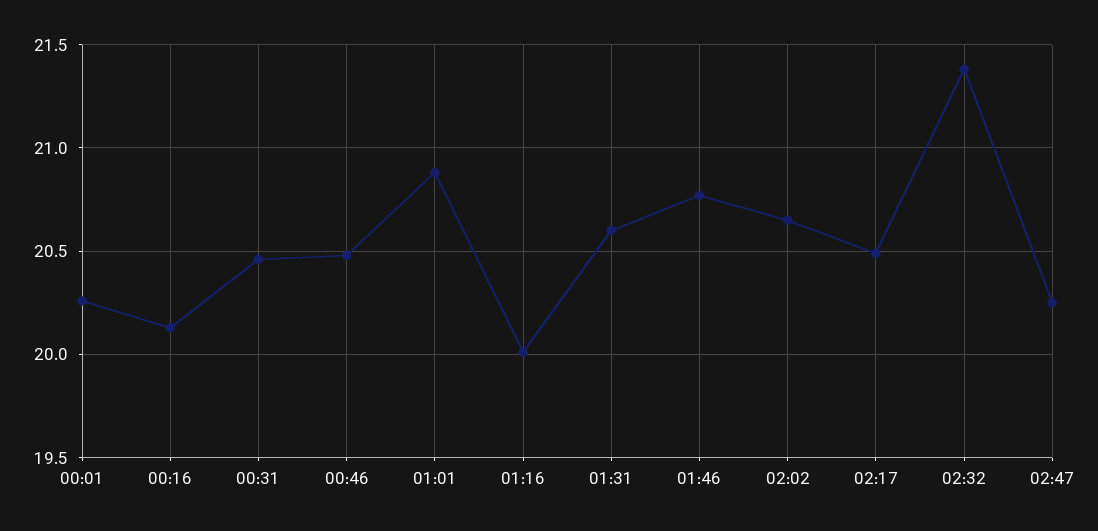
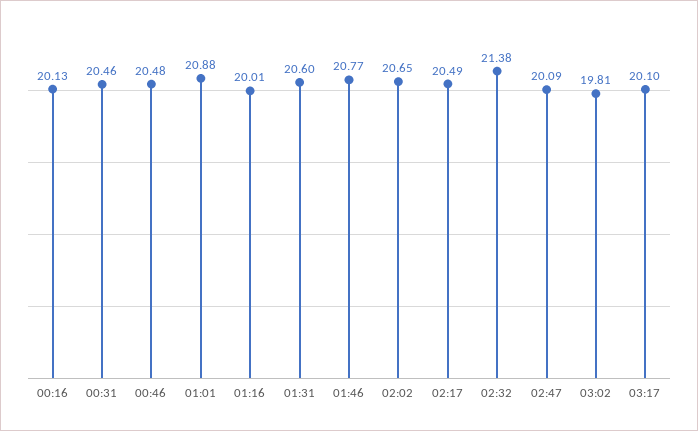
00:01: 20.25 -> none
02:47: 20.25 -> 20.09
03:02: none -> 19.81
03:17: none -> 20.1

